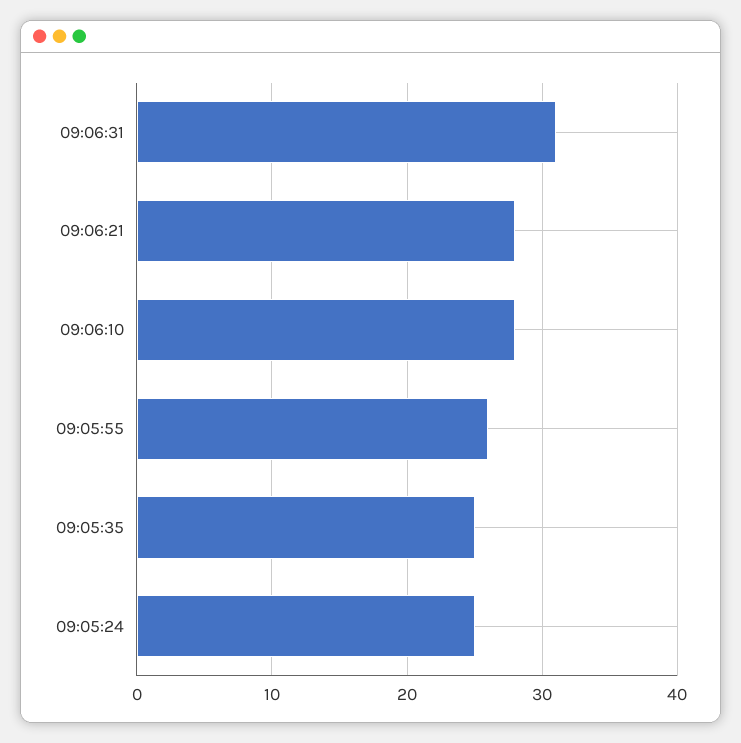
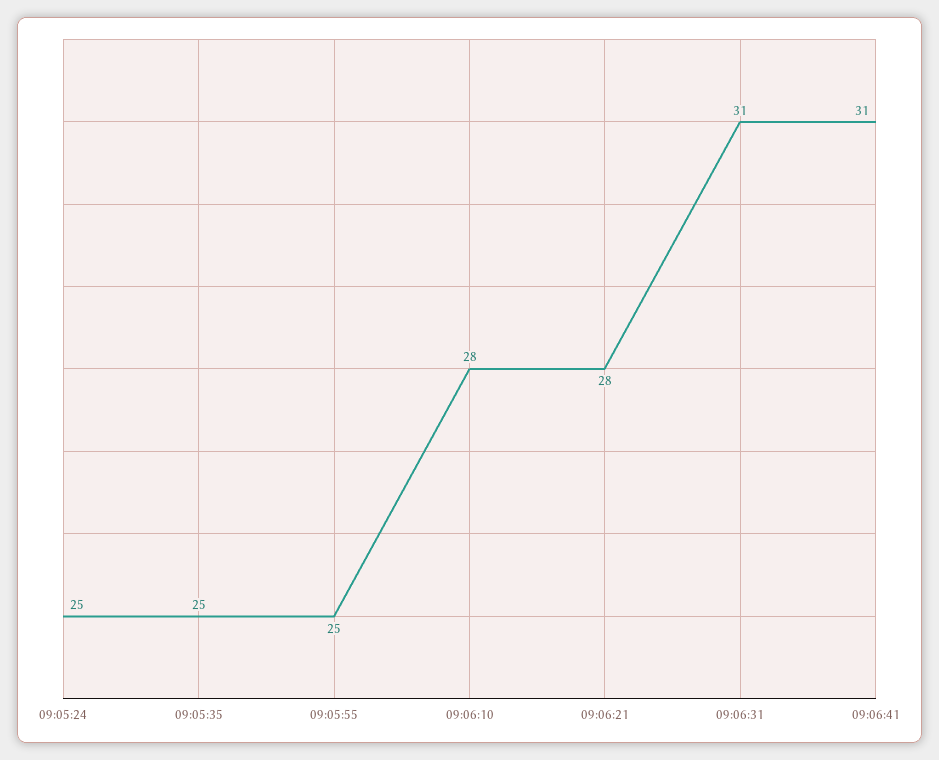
09:05:55: 26 -> 25
09:06:41: none -> 31

